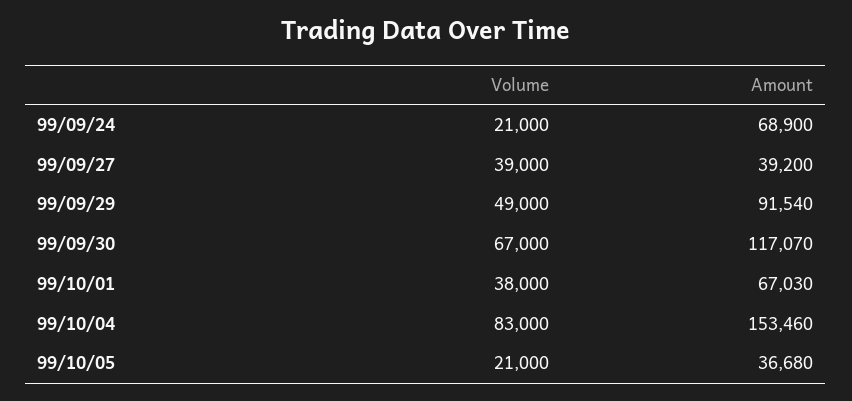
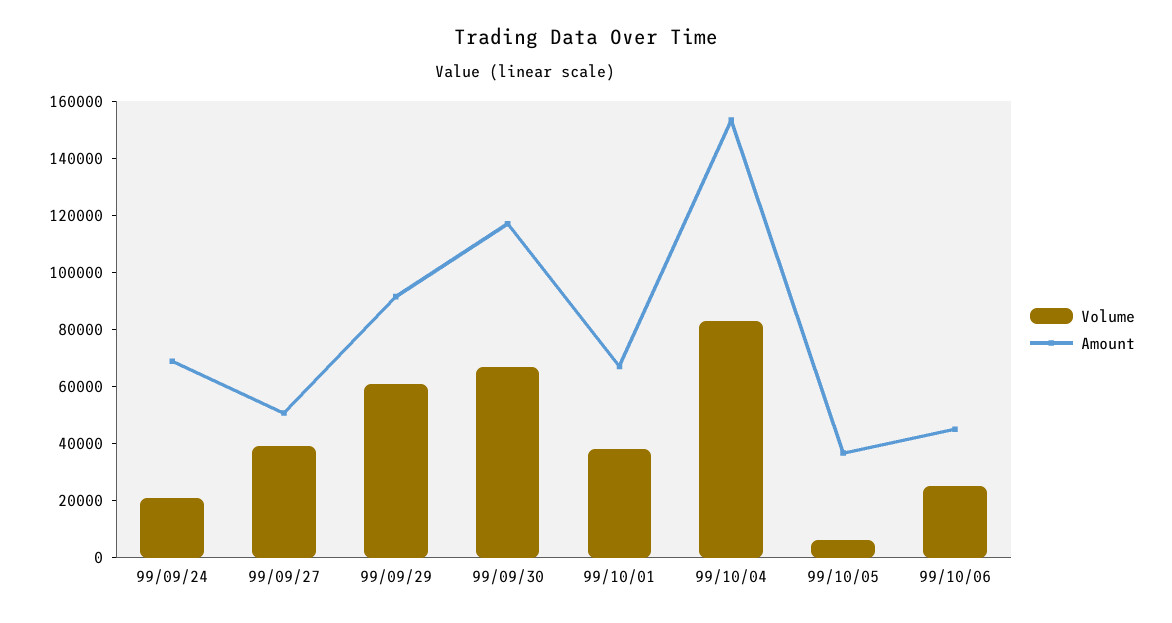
Amount, 99/09/27: 39200 -> 50000
Volume, 99/09/29: 49000 -> 60000
Volume, 99/10/05: 21000 -> 5000
Volume, 99/10/06: none -> 25000
Amount, 99/10/06: none -> 45000

